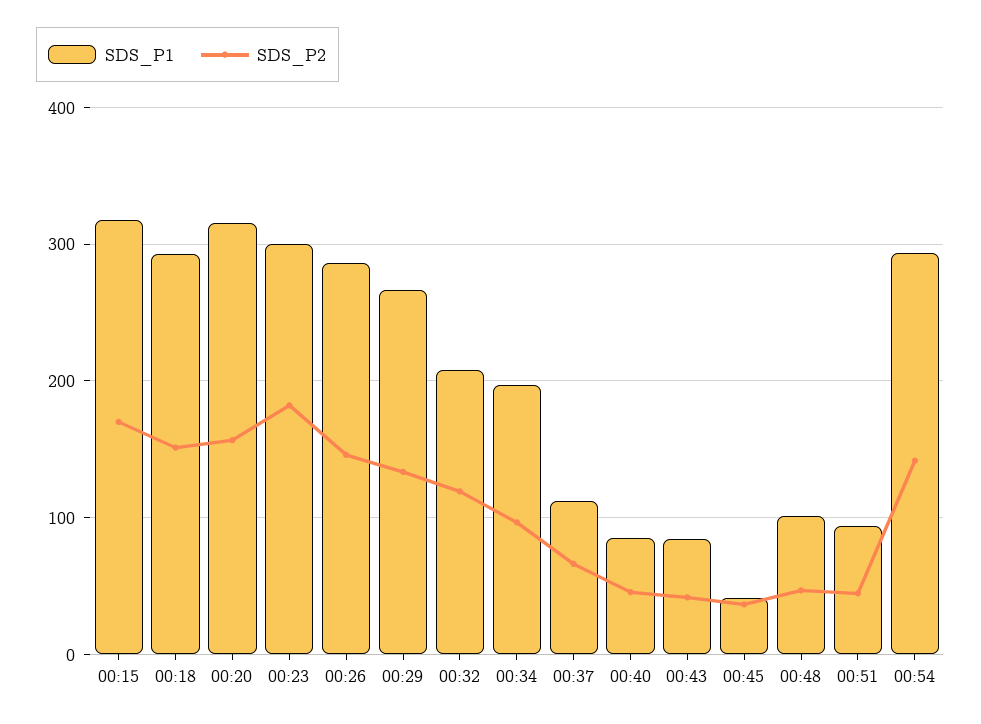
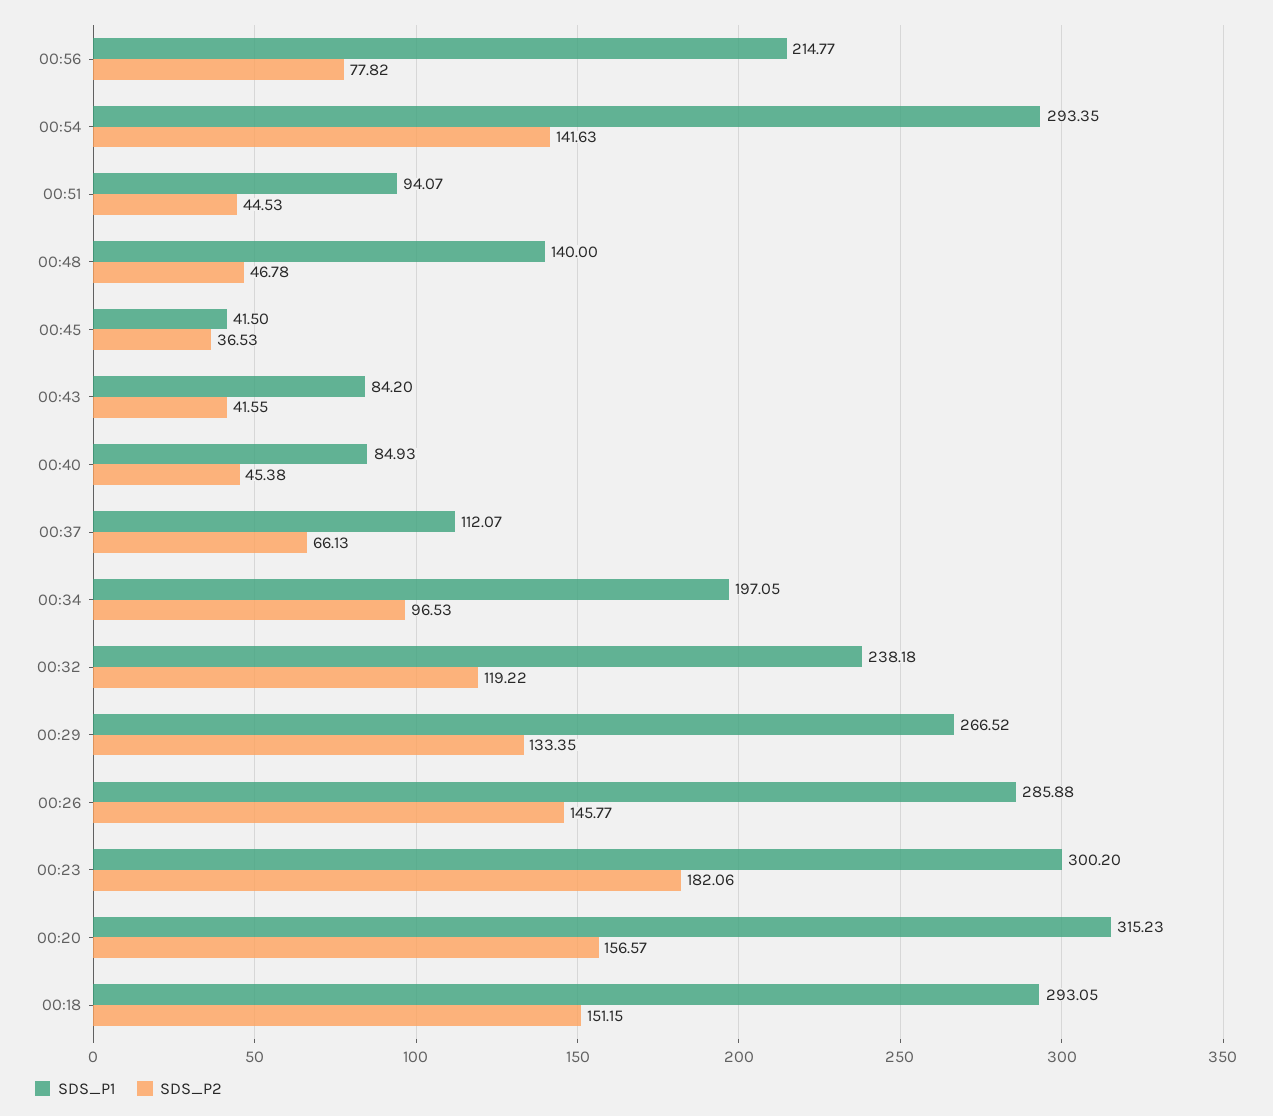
SDS_P1, 00:15: 320 -> none
SDS_P2, 00:15: 170 -> none
SDS_P1, 00:32: 210 -> 238.18
SDS_P1, 00:48: 100 -> 140
SDS_P1, 00:56: none -> 214.77
SDS_P2, 00:56: none -> 77.82

